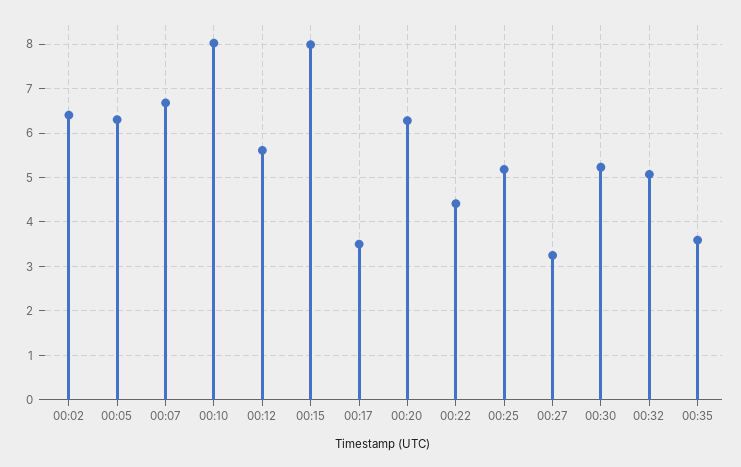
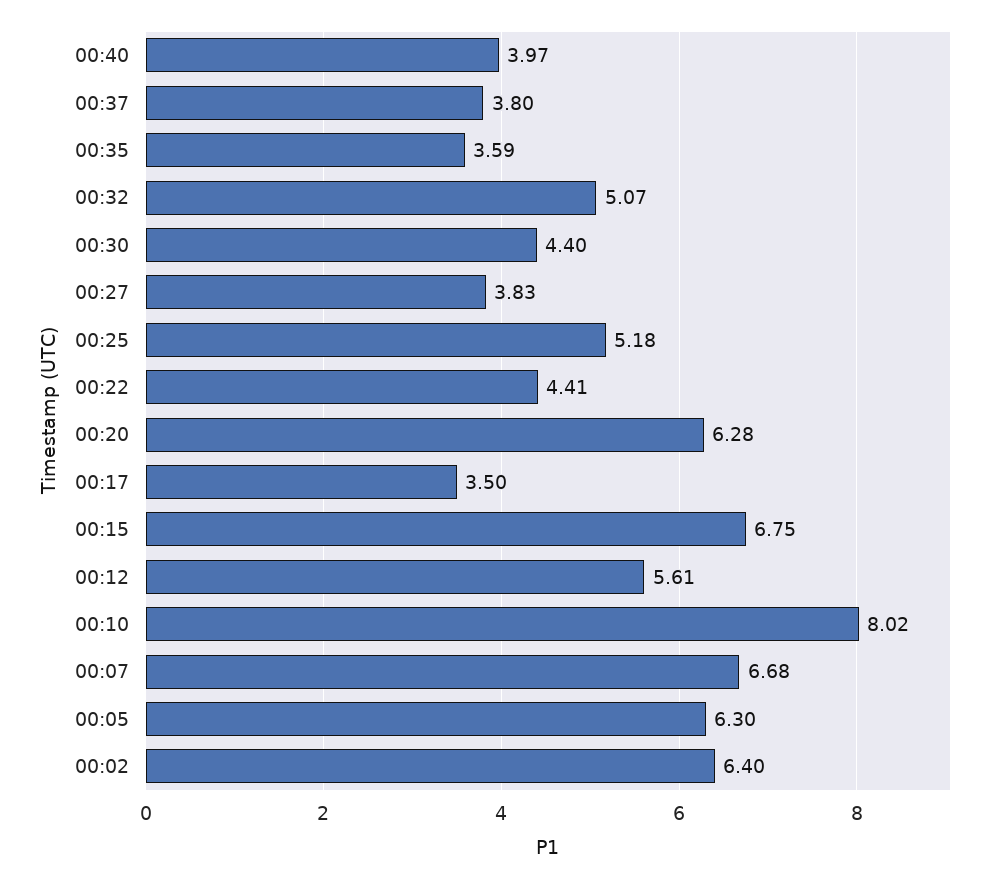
00:15: 8 -> 6.75
00:27: 3.2 -> 3.83
00:30: 5.2 -> 4.4
00:40: none -> 3.97
00:37: none -> 3.8

